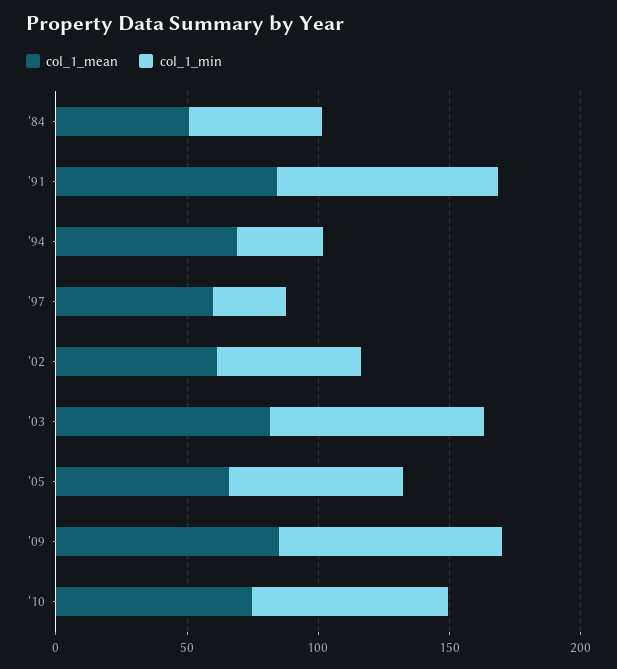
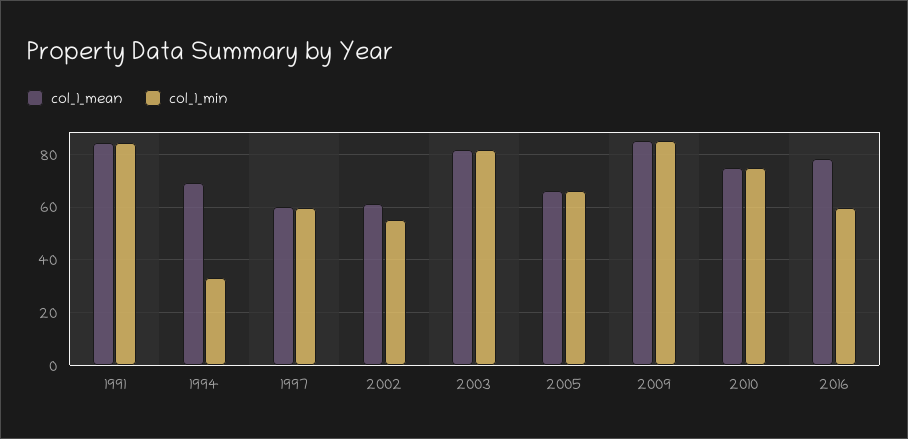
col_1_mean, '84: 50 -> none
col_1_min, '84: 50 -> none
col_1_min, '97: 30 -> 60
col_1_mean, 2016: none -> 77.5
col_1_min, 2016: none -> 60

